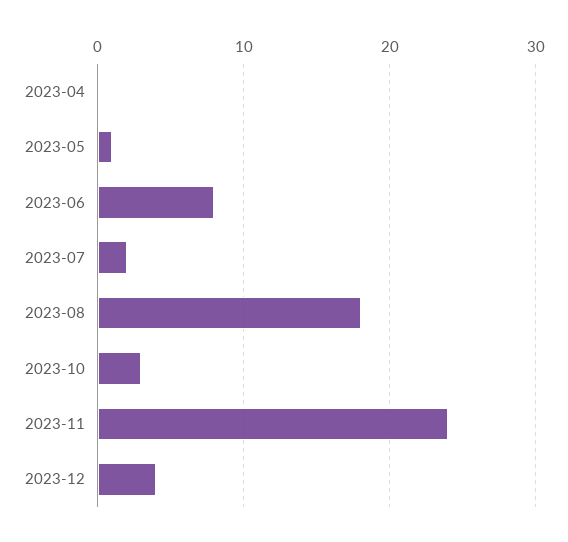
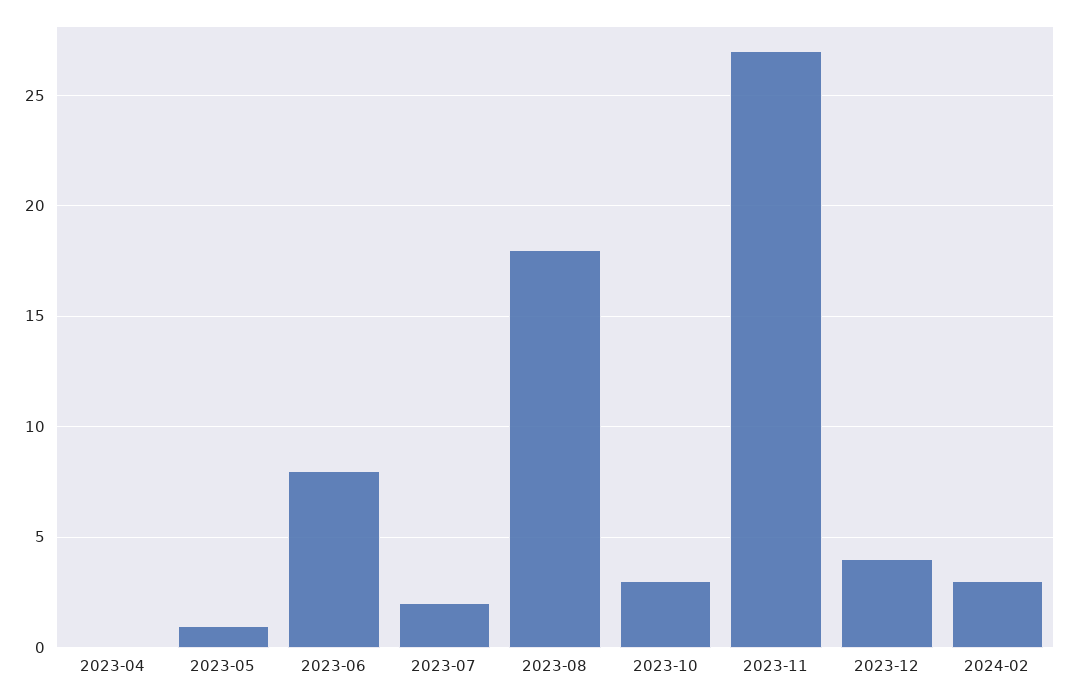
2023-11: 24 -> 27
2024-02: none -> 3

